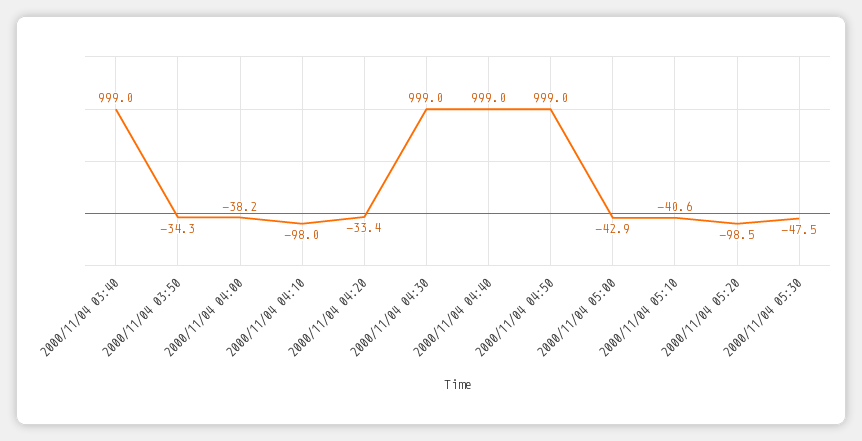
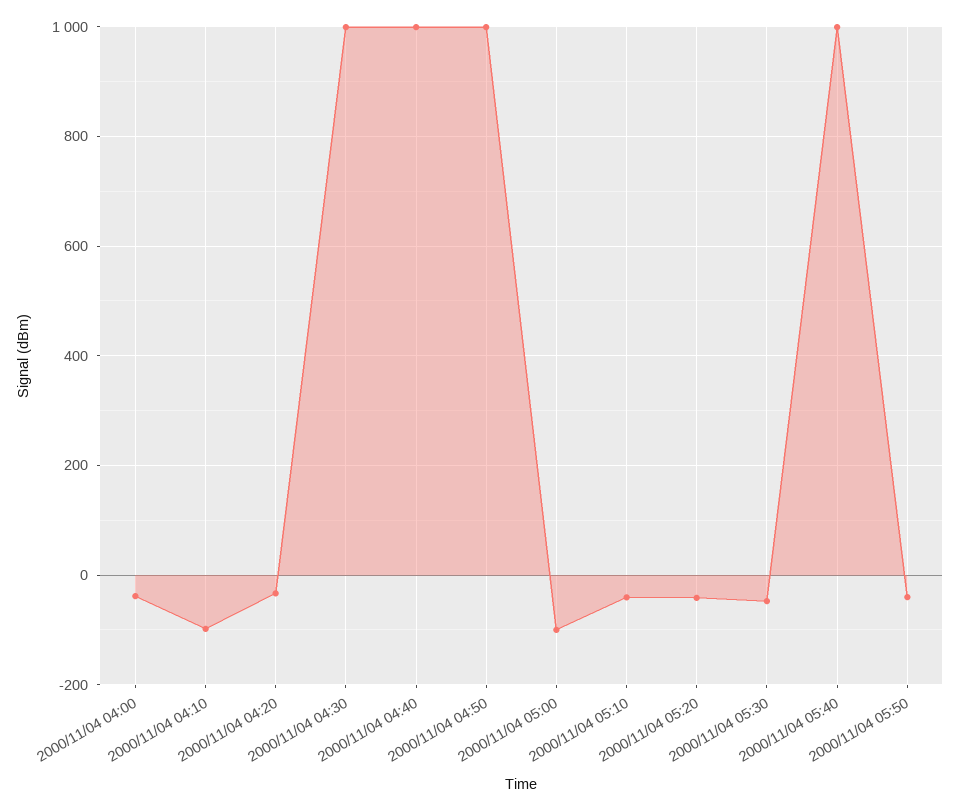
2000/11/04 03:40: 999 -> none
2000/11/04 03:50: -34.3 -> none
2000/11/04 05:00: -42.9 -> -100
2000/11/04 05:20: -98.5 -> -40
2000/11/04 05:40: none -> 1000
2000/11/04 05:50: none -> -40

